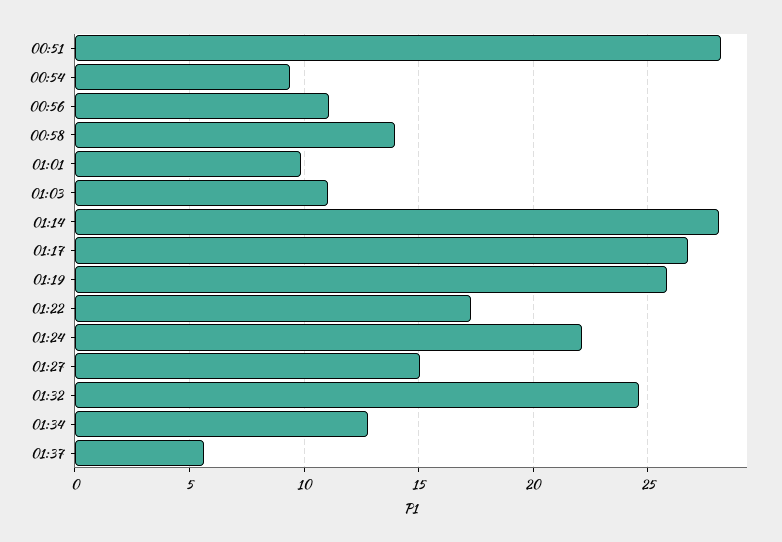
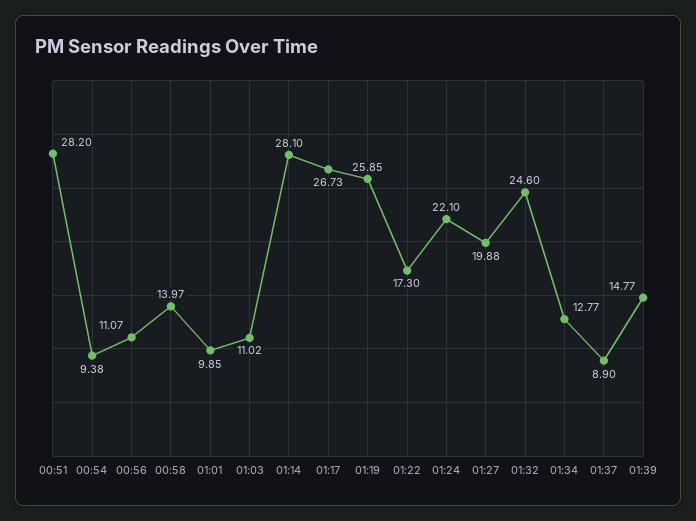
01:27: 15 -> 19.88
01:37: 5.5 -> 8.9
01:39: none -> 14.77

